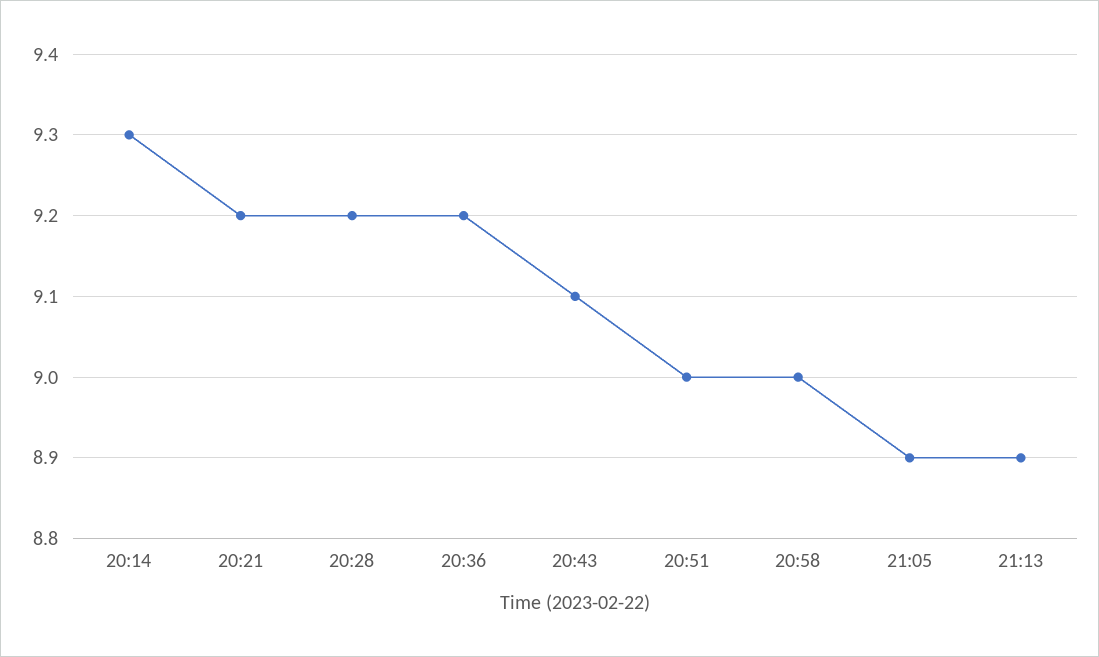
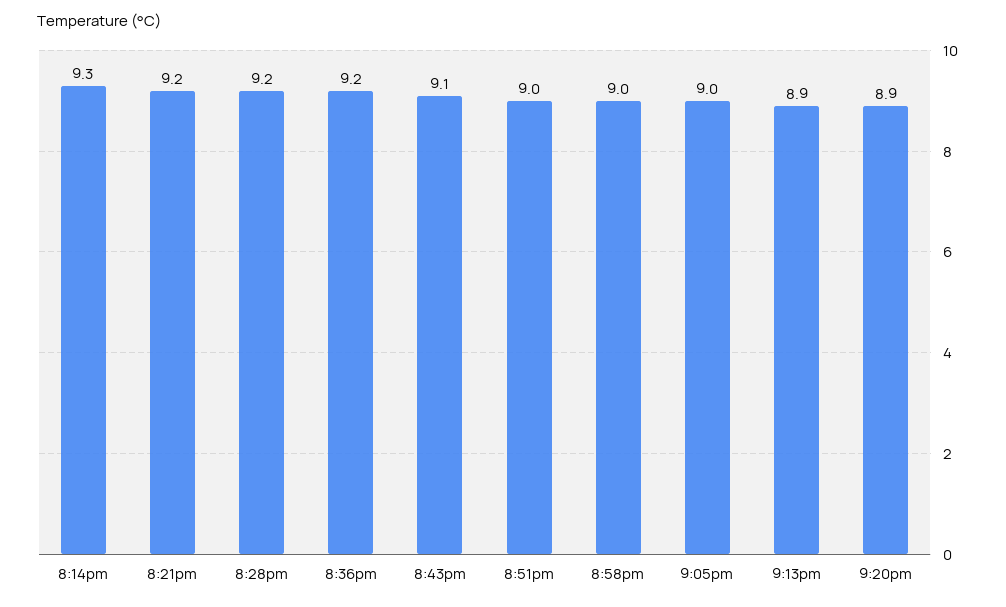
21:05: 8.9 -> 9
9:20pm: none -> 8.9

